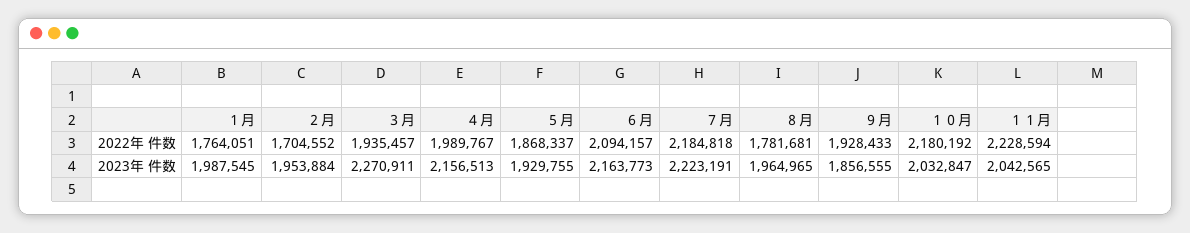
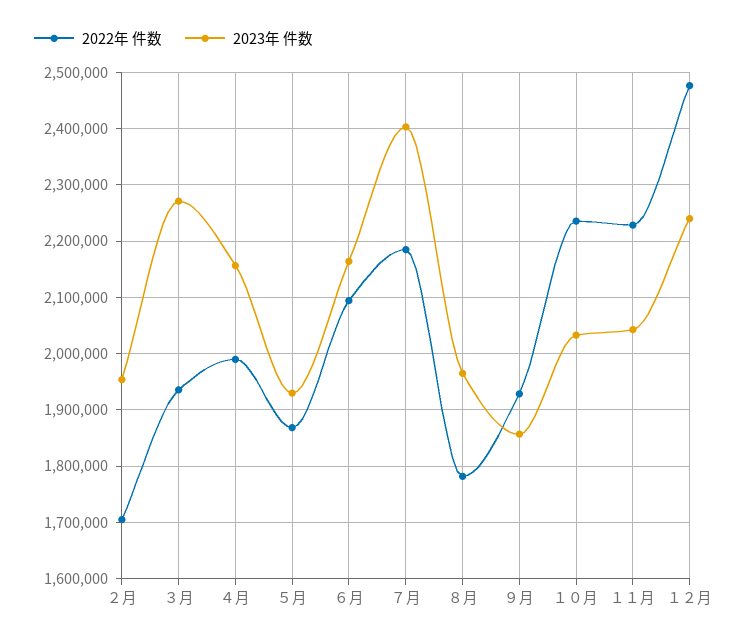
2022年 件数, １月: 1764051 -> none
2022年 件数, １０月: 2180192 -> 2240000
2023年 件数, １月: 1987545 -> none
2023年 件数, ７月: 2223191 -> 2400000
2022年 件数, １２月: none -> 2480000
2023年 件数, １２月: none -> 2240000

